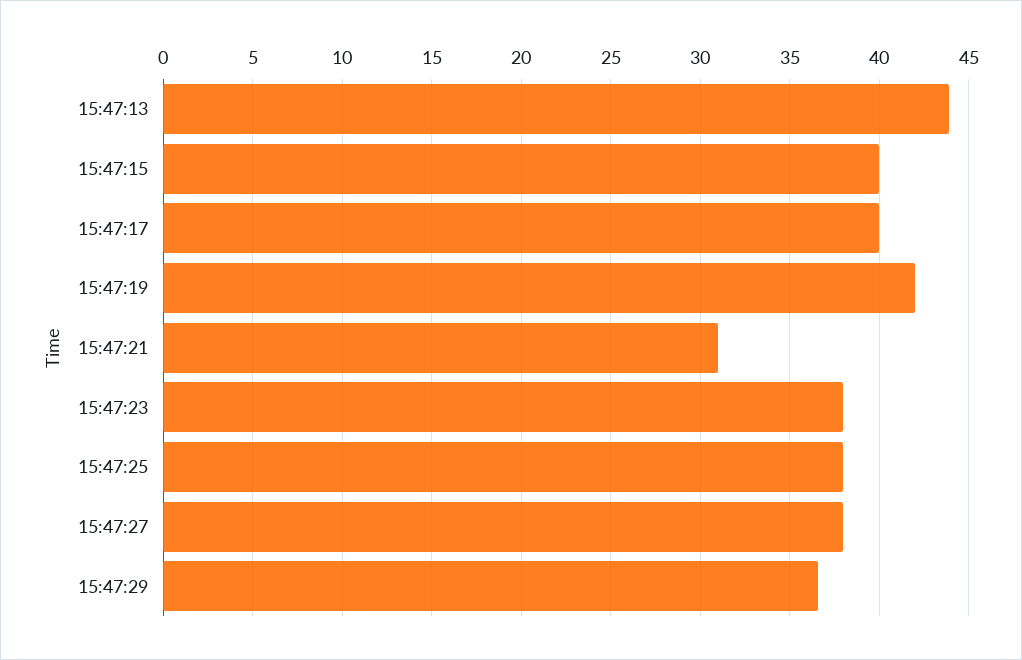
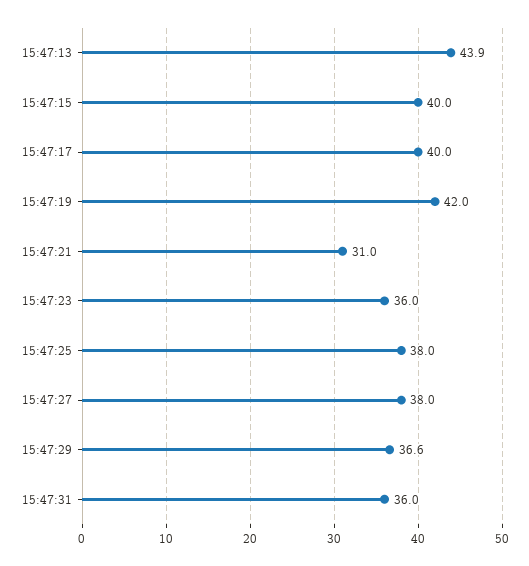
15:47:23: 38 -> 36
15:47:31: none -> 36

